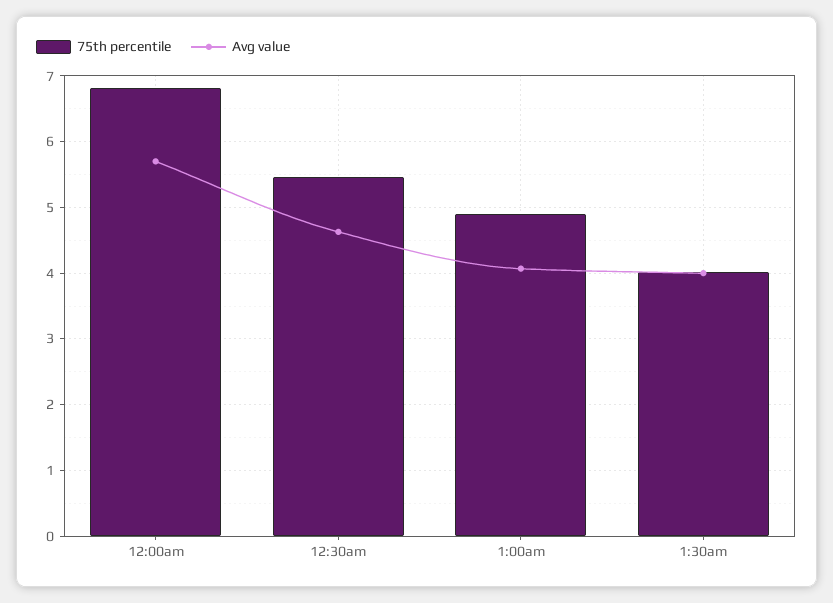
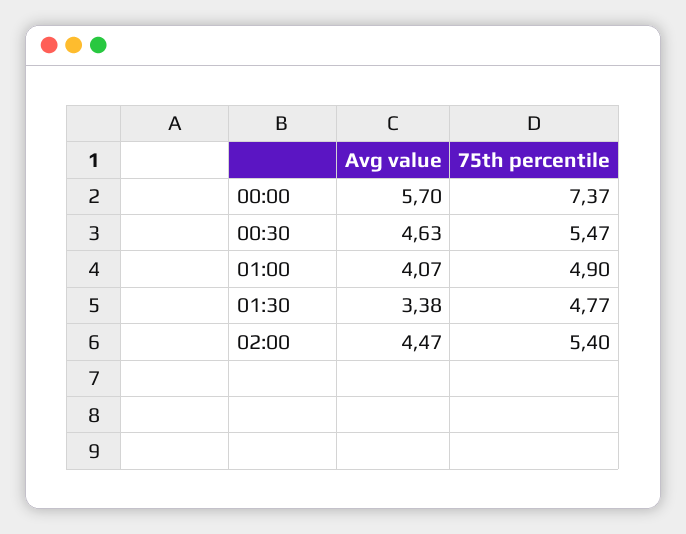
75th percentile, 12:00am: 6.8 -> 7.37
75th percentile, 1:30am: 4 -> 4.77
Avg value, 1:30am: 4 -> 3.38
Avg value, 02:00: none -> 4.47
75th percentile, 02:00: none -> 5.4

